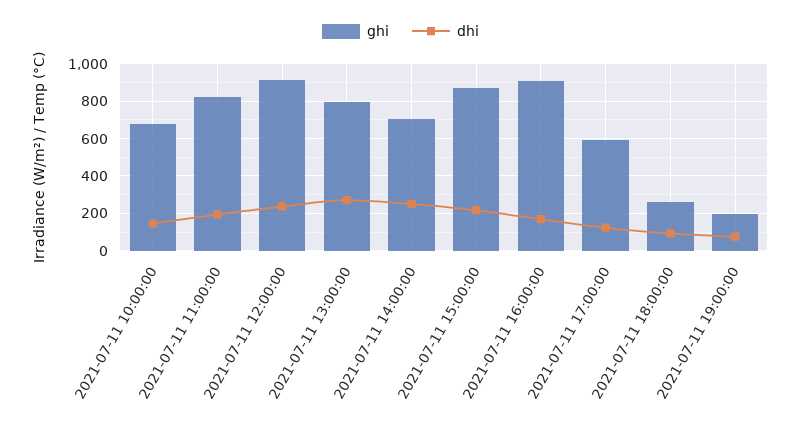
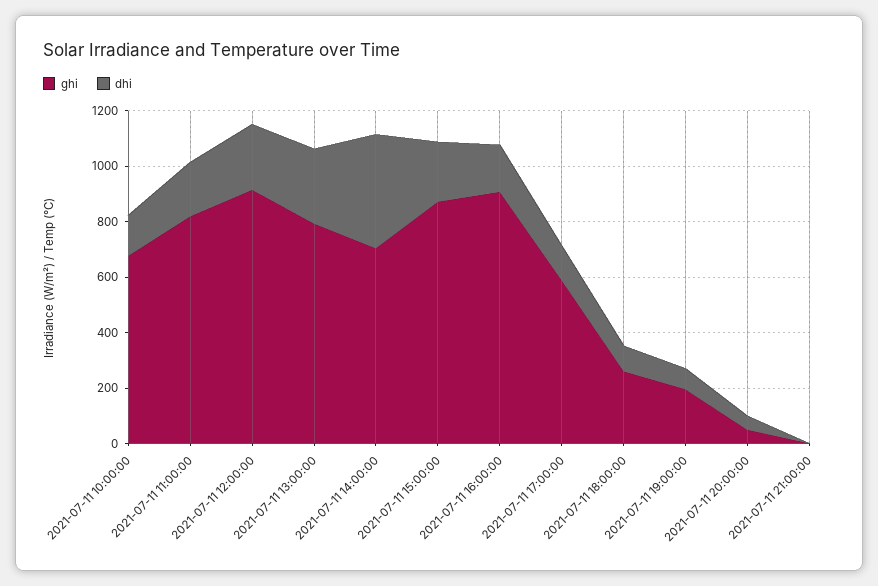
dhi, 2021-07-11 14:00:00: 250 -> 400
ghi, 2021-07-11 20:00:00: none -> 50
dhi, 2021-07-11 20:00:00: none -> 50
ghi, 2021-07-11 21:00:00: none -> 0
dhi, 2021-07-11 21:00:00: none -> 0

